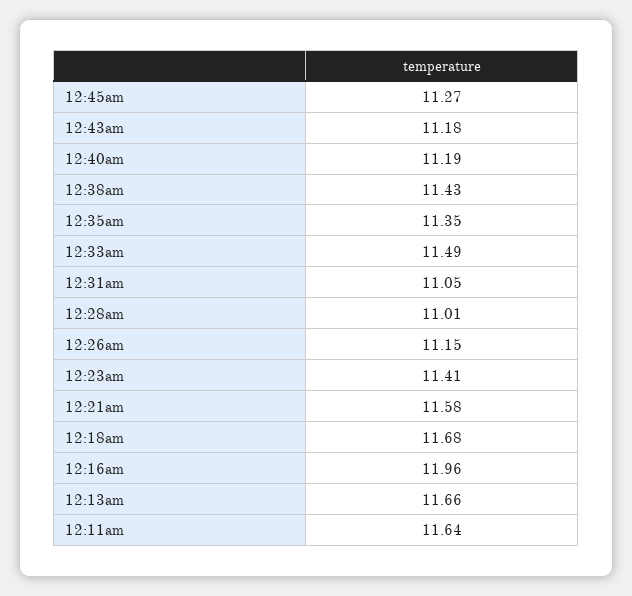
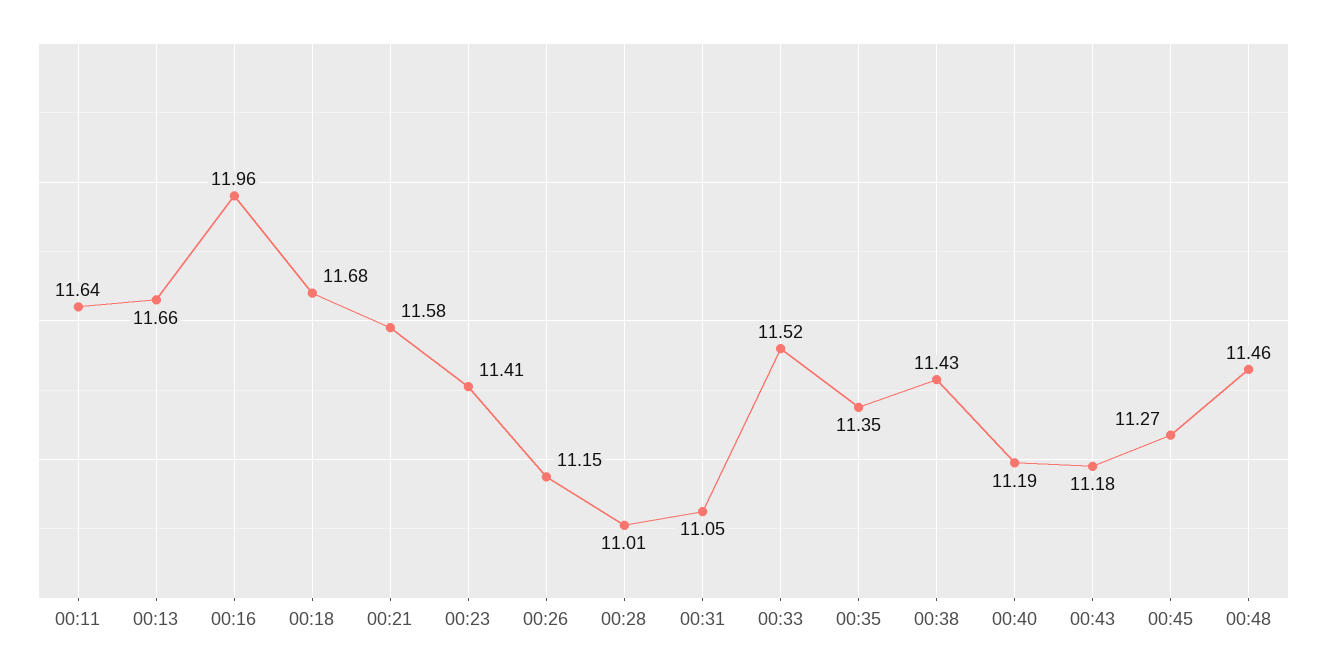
12:33am: 11.49 -> 11.52
00:48: none -> 11.46

